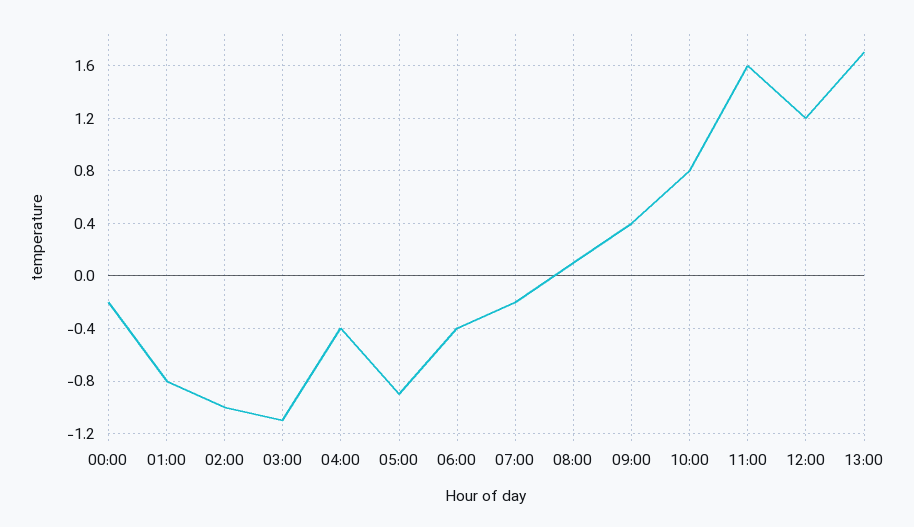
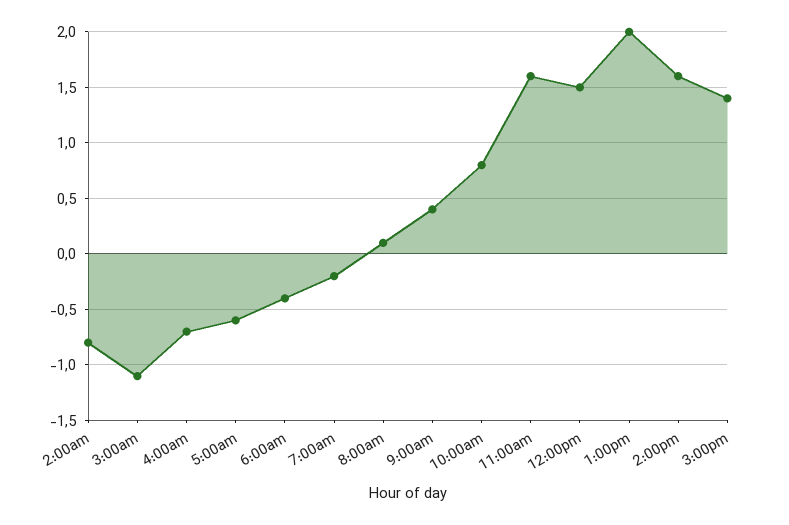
00:00: -0.2 -> none
01:00: -0.8 -> none
02:00: -1 -> -0.8
04:00: -0.4 -> -0.7
05:00: -0.9 -> -0.6
12:00: 1.2 -> 1.5
13:00: 1.7 -> 2
2:00pm: none -> 1.6
3:00pm: none -> 1.4

